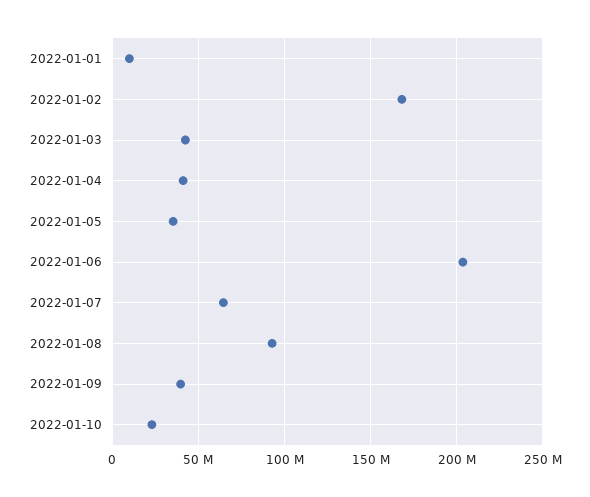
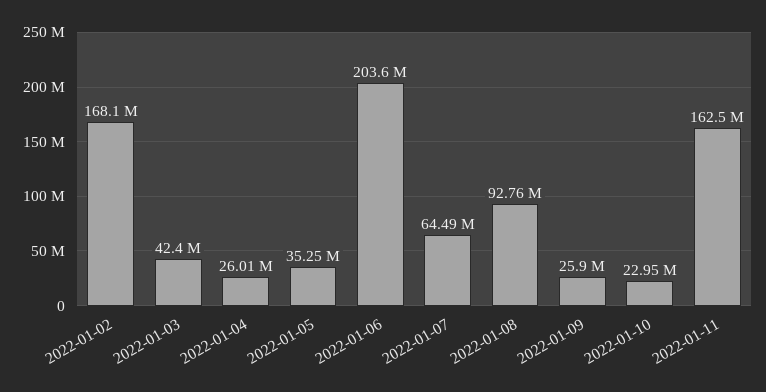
2022-01-01: 10000000 -> none
2022-01-04: 40000000 -> 26010000
2022-01-09: 40000000 -> 25900000
2022-01-11: none -> 162500000

